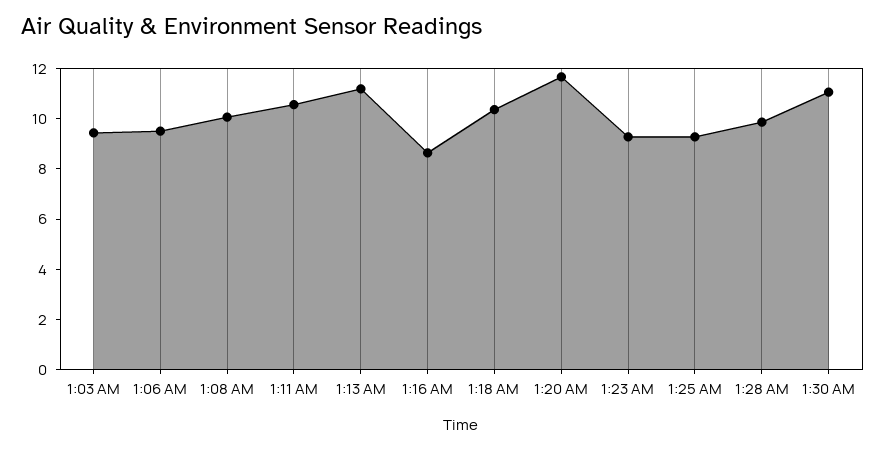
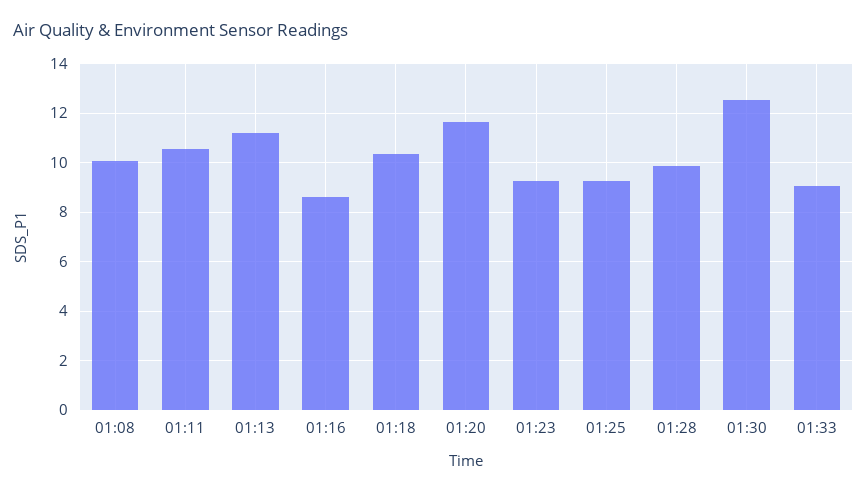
1:03 AM: 9.5 -> none
1:06 AM: 9.5 -> none
1:30 AM: 11 -> 12.5
01:33: none -> 9

